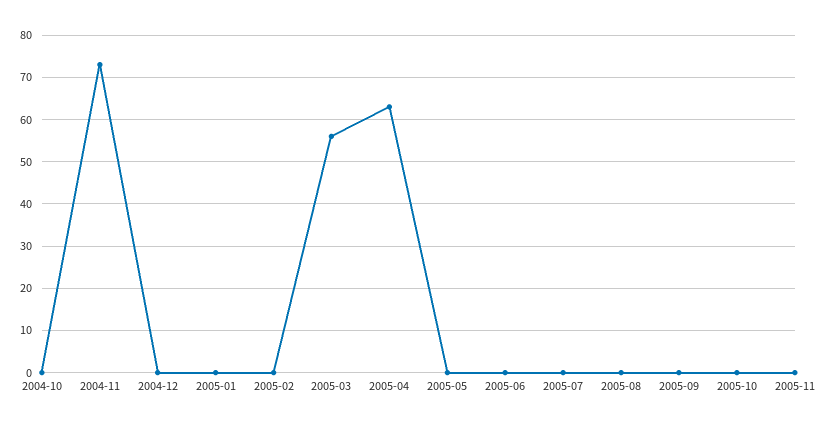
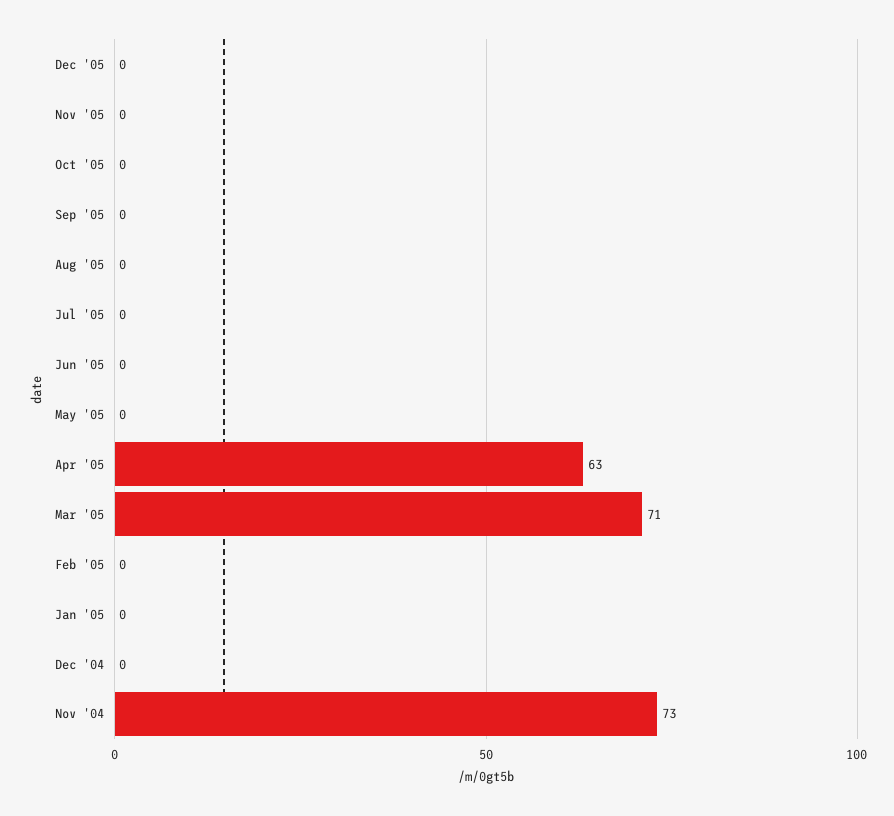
2004-10: 0 -> none
2005-03: 55 -> 71
Dec '05: none -> 0

